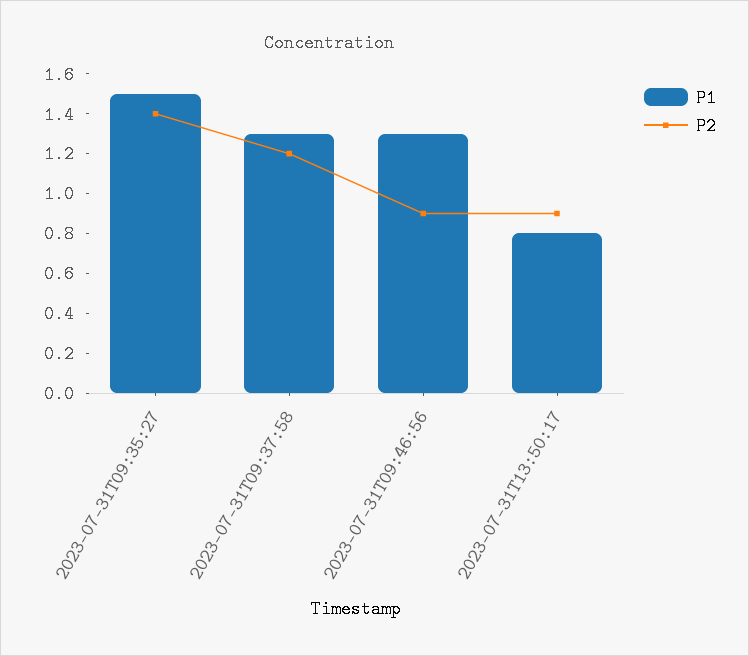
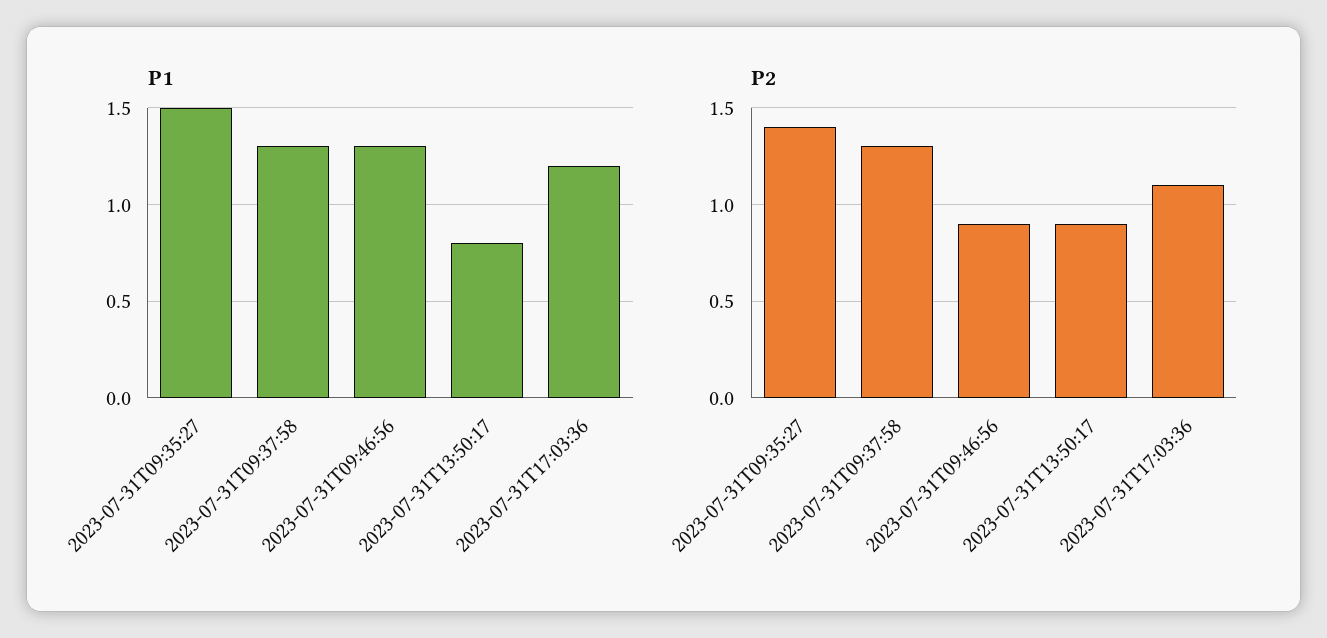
P2, 2023-07-31T09:37:58: 1.2 -> 1.3
P1, 2023-07-31T17:03:36: none -> 1.2
P2, 2023-07-31T17:03:36: none -> 1.1

